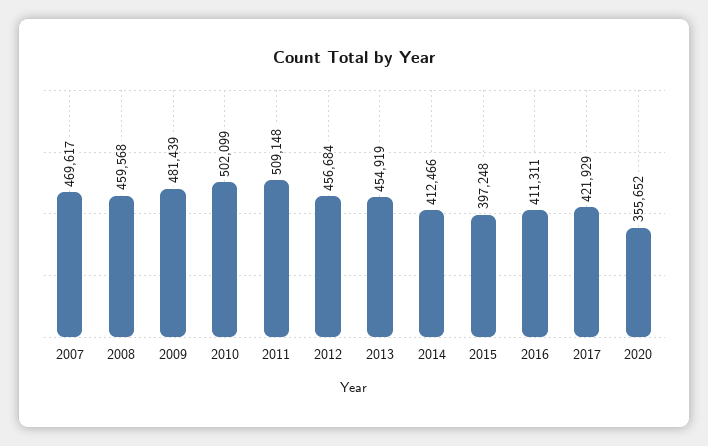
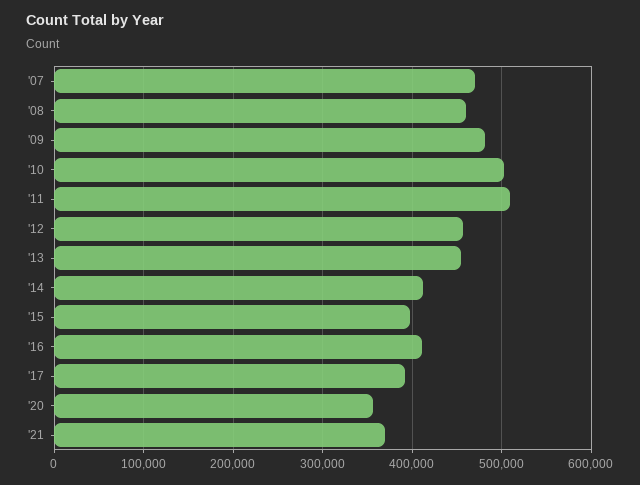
2017: 421929 -> 390000
'21: none -> 370000

